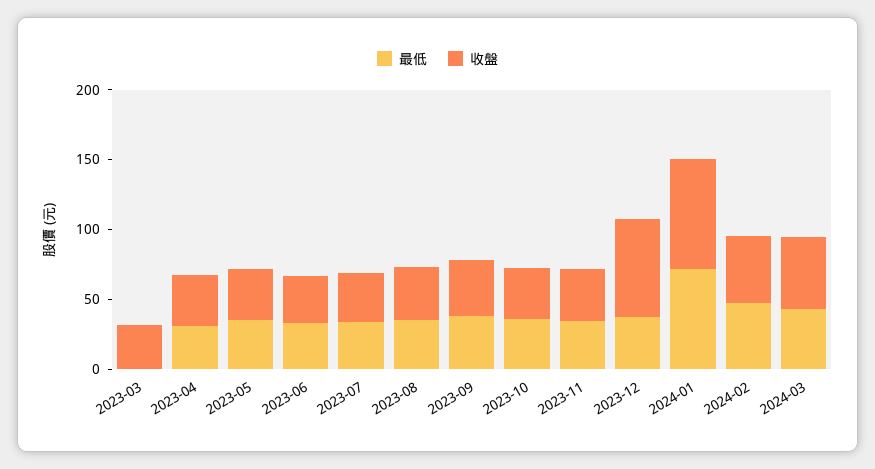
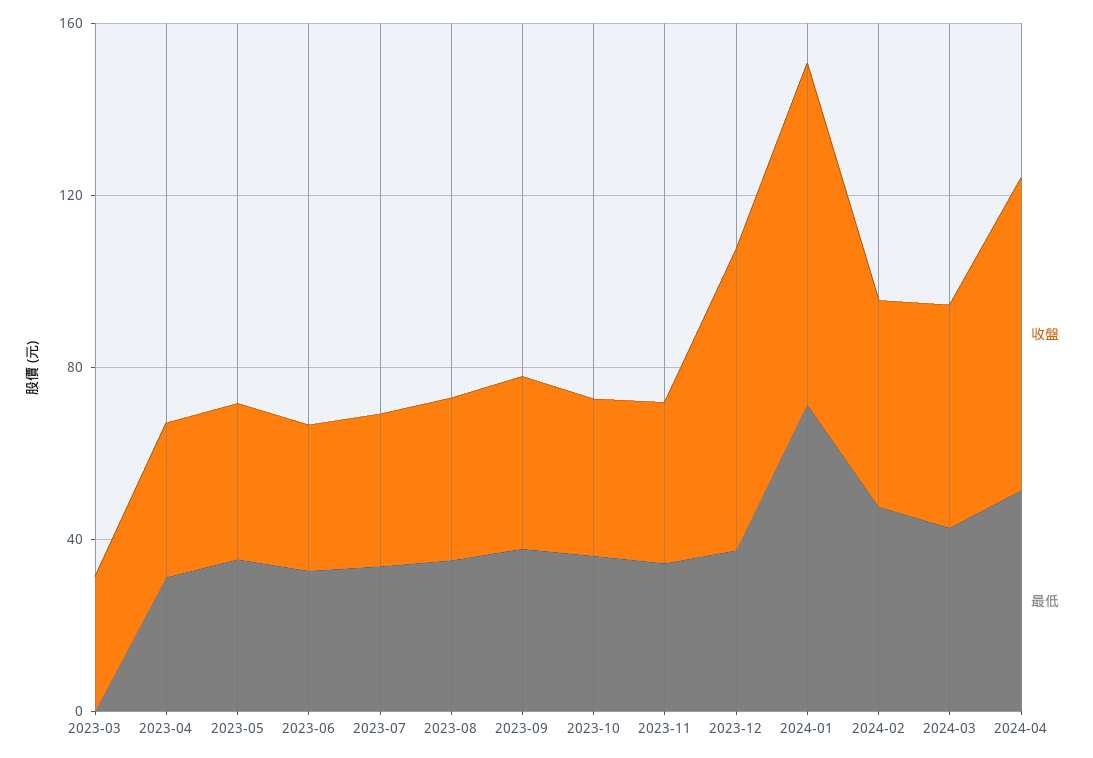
收盤, 2024-04: none -> 70
最低, 2024-04: none -> 50

